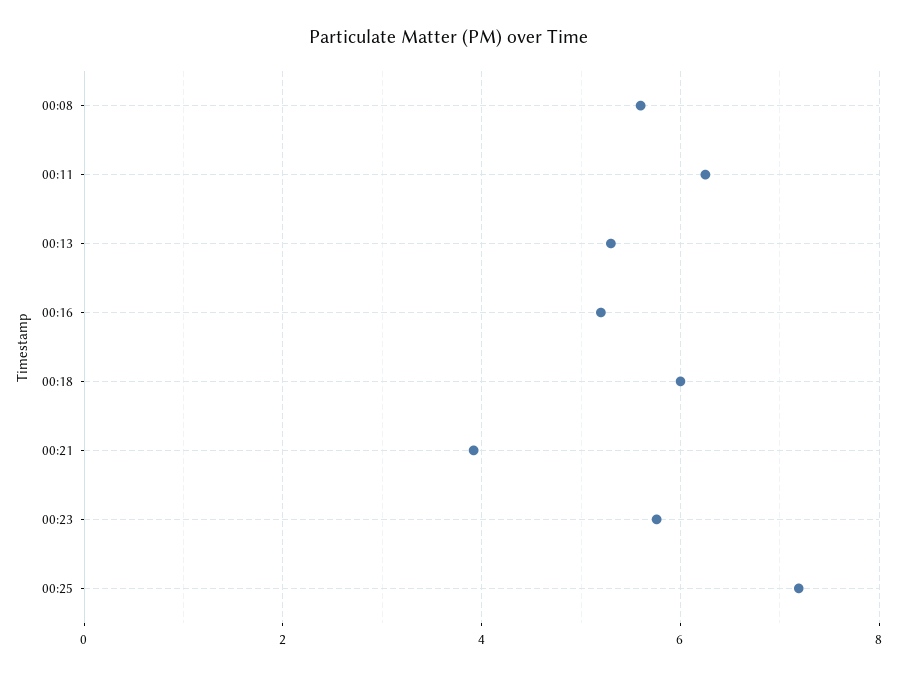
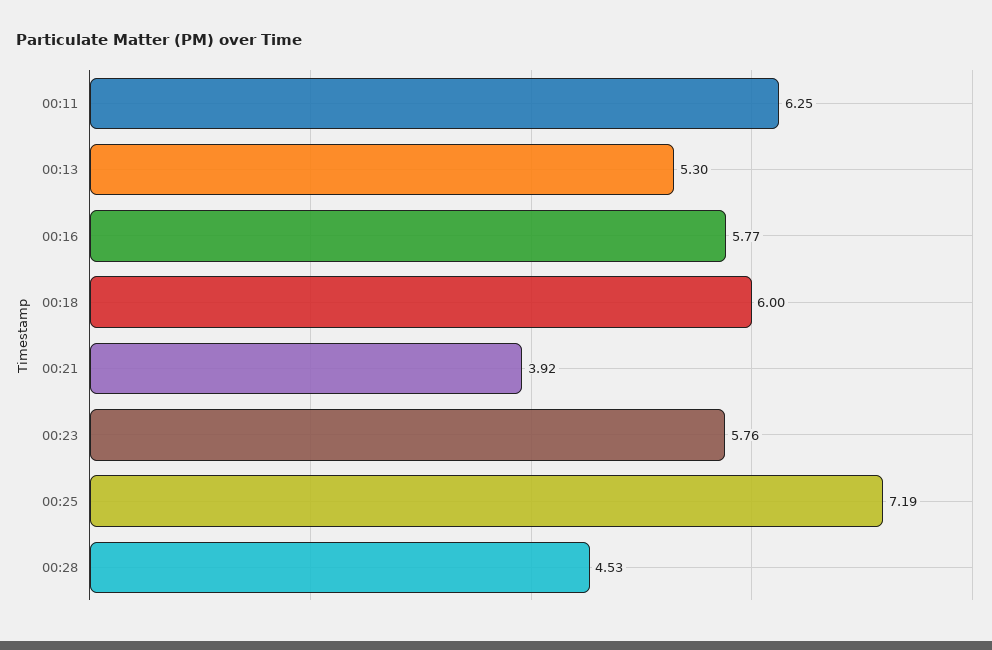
00:08: 5.6 -> none
00:16: 5.2 -> 5.77
00:28: none -> 4.53

